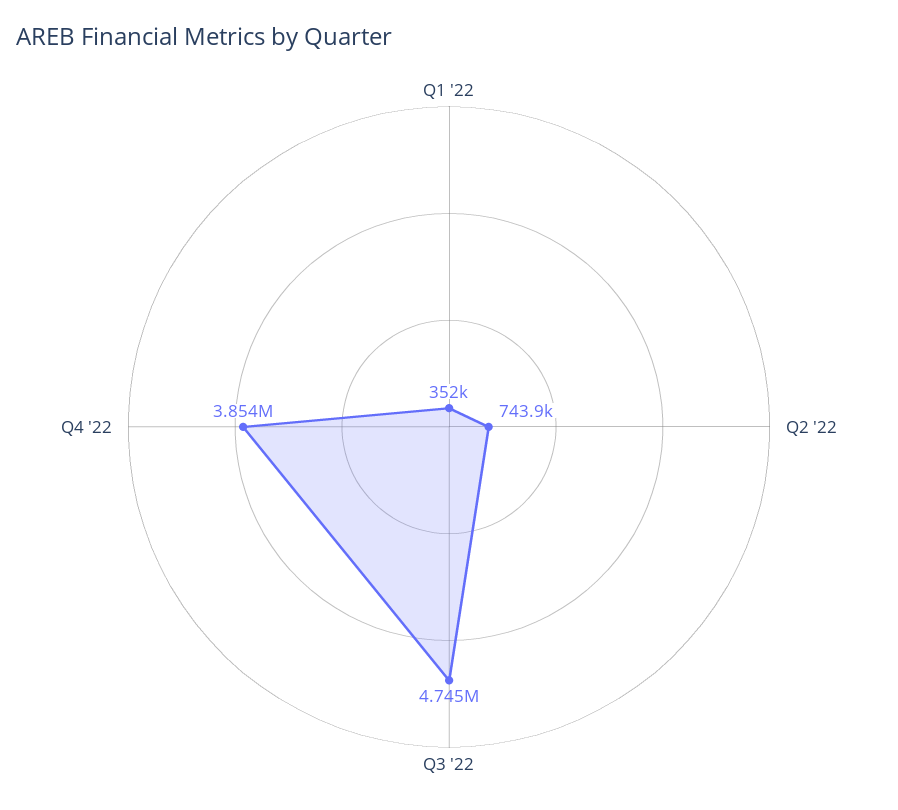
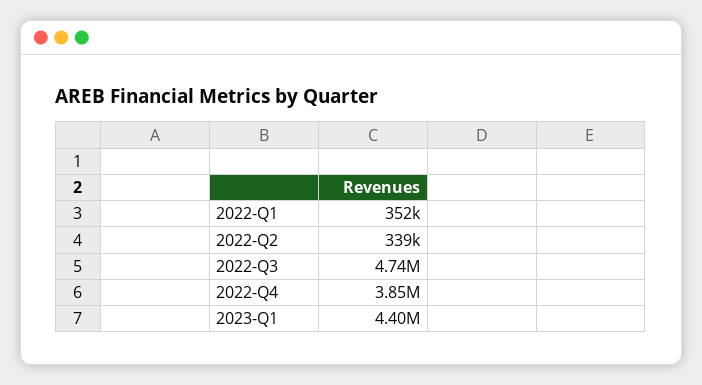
Q2 '22: 743900 -> 339000
2023-Q1: none -> 4400000

